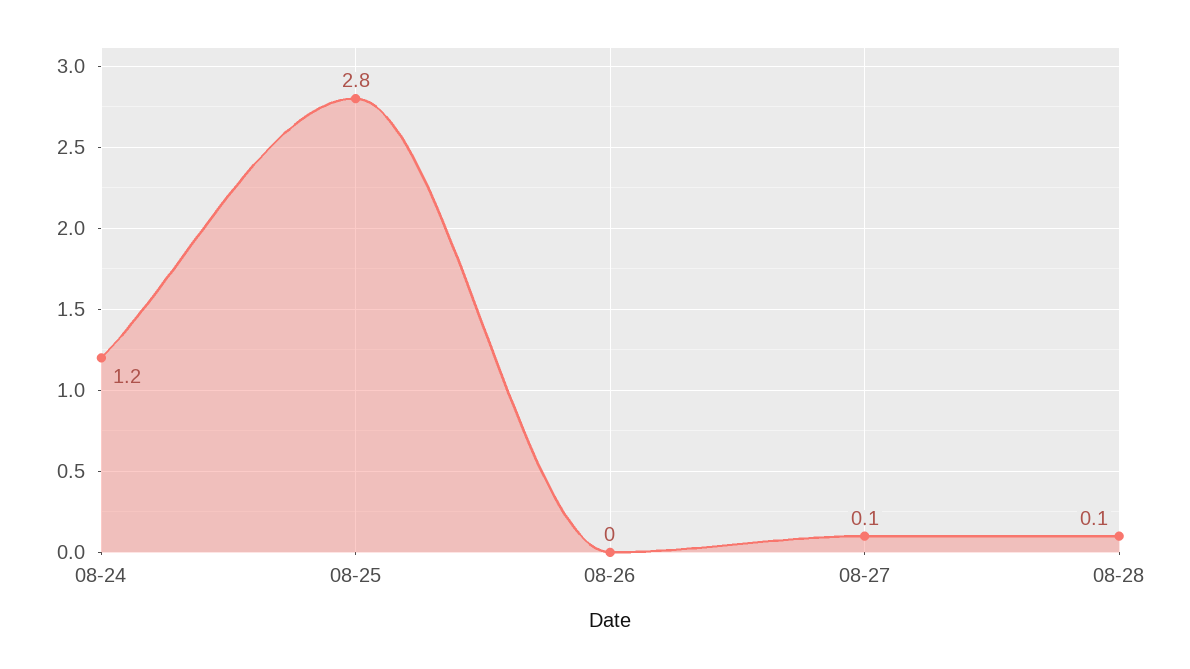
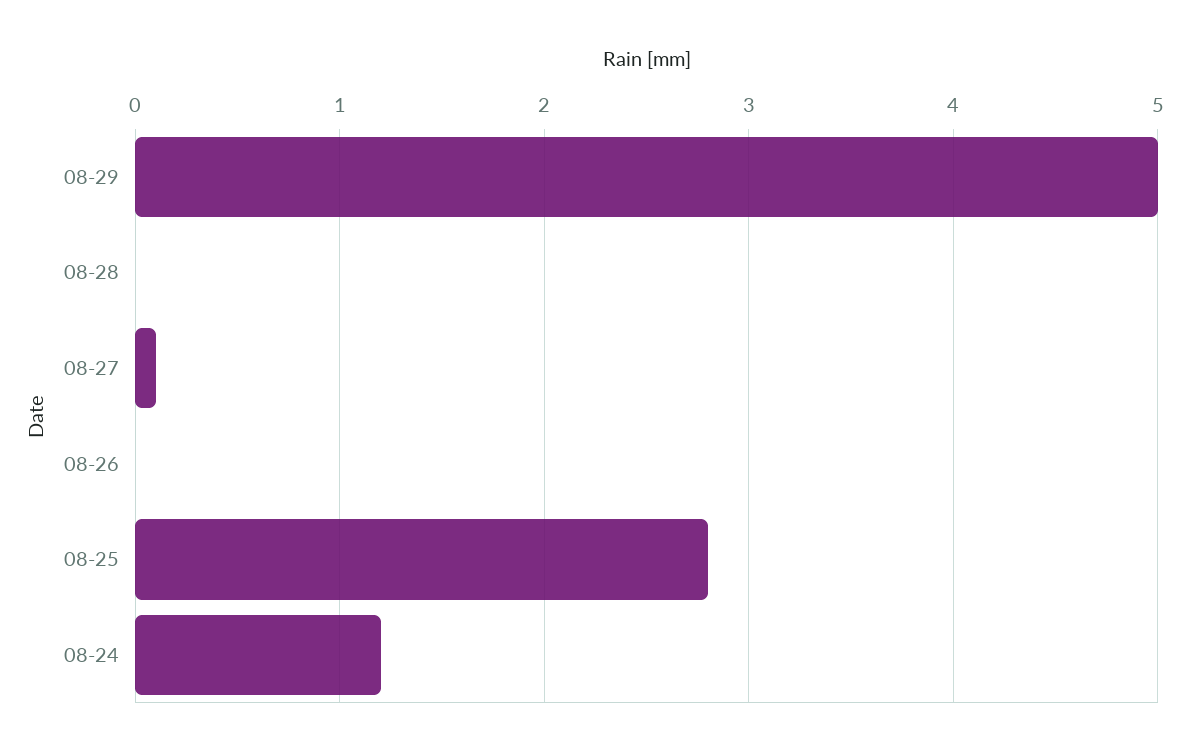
08-28: 0.1 -> 0
08-29: none -> 5

